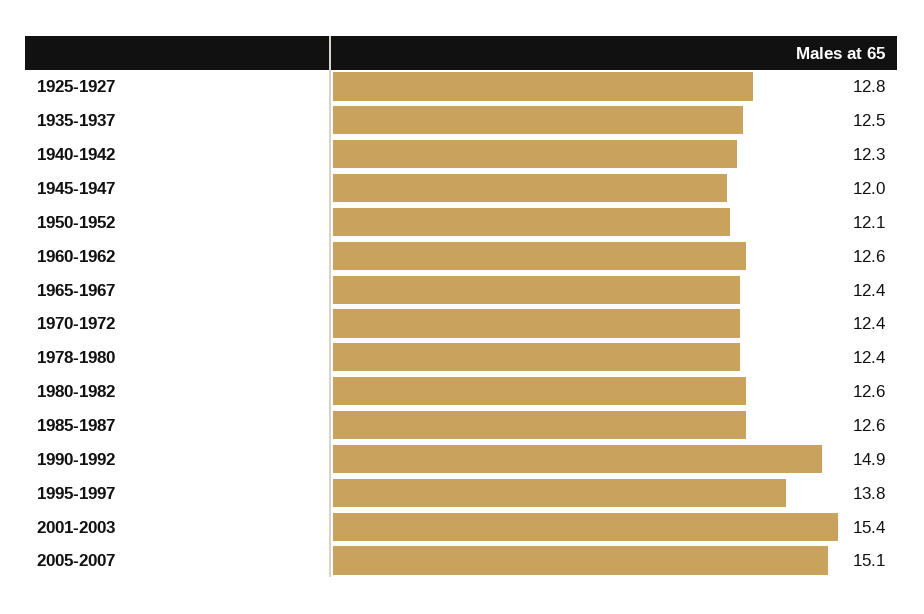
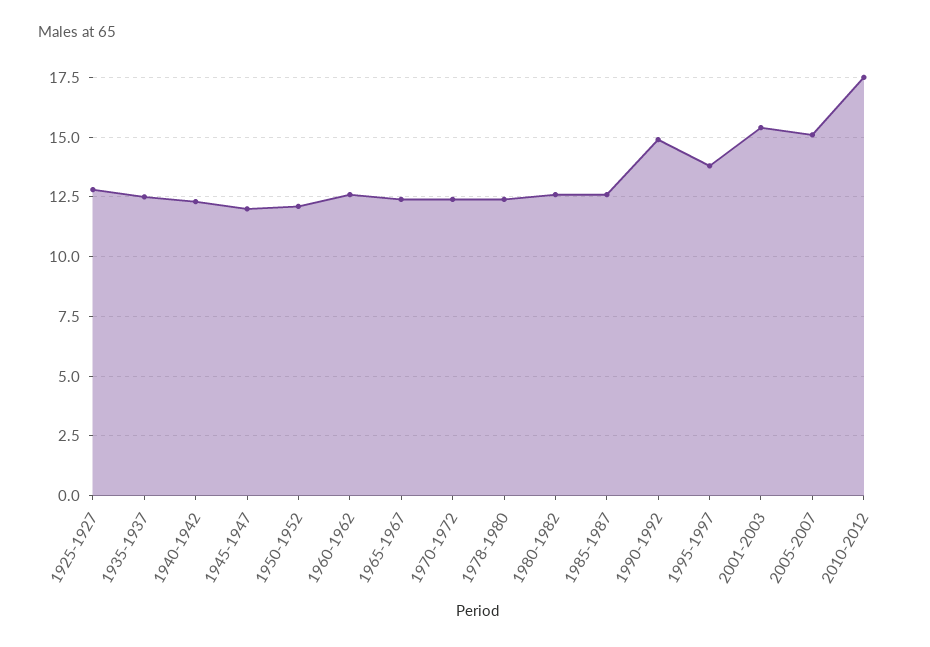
2010-2012: none -> 17.5

